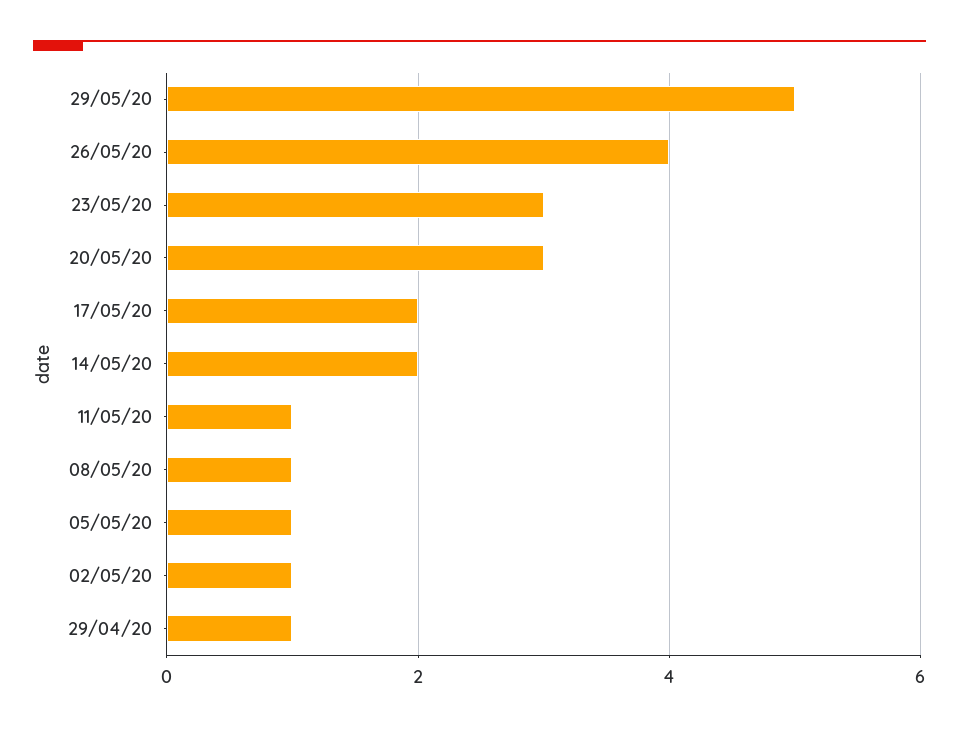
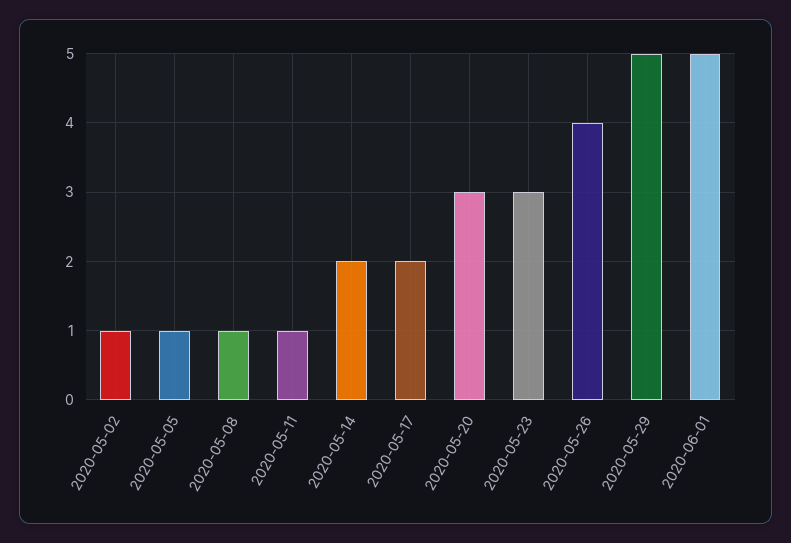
29/04/20: 1 -> none
2020-06-01: none -> 5

